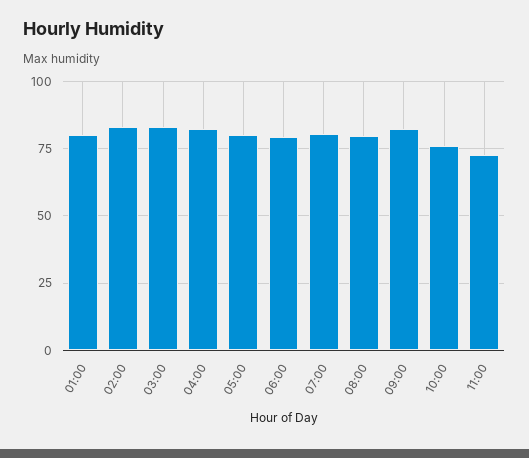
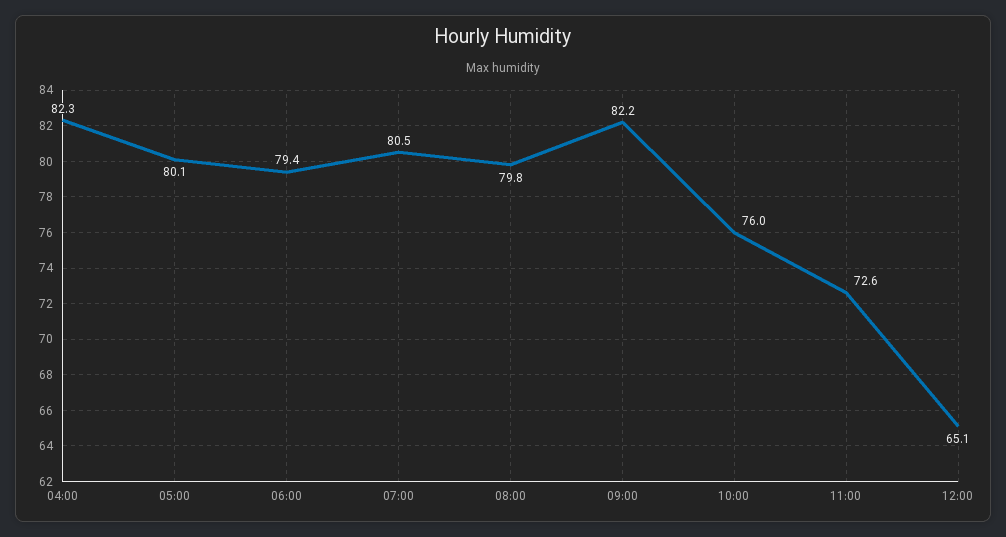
01:00: 80 -> none
02:00: 82.5 -> none
03:00: 82.5 -> none
12:00: none -> 65.1

